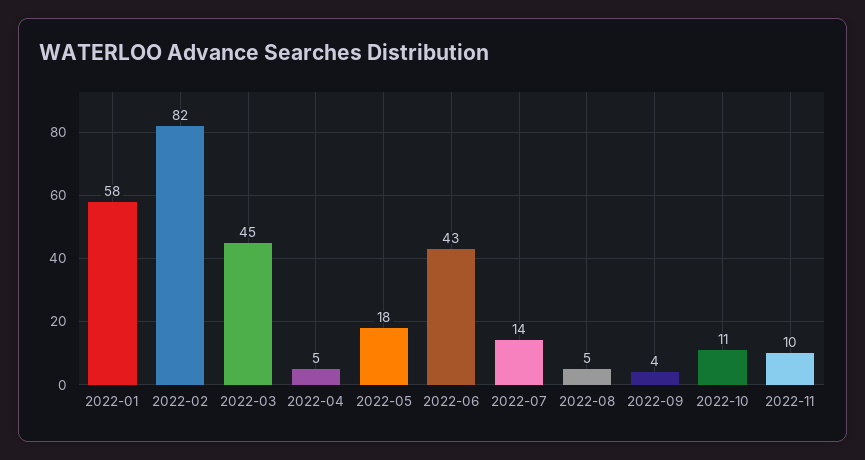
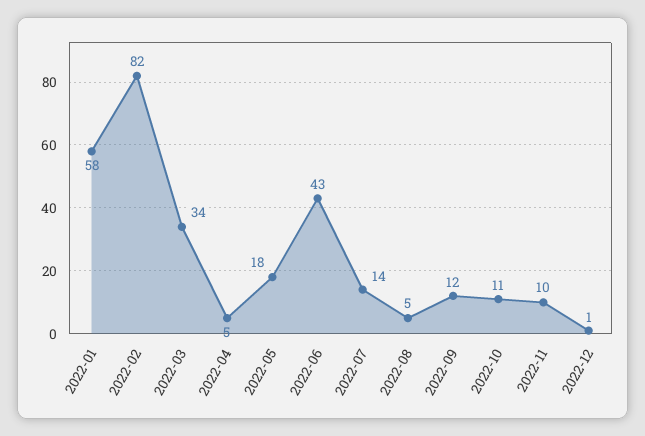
2022-03: 45 -> 34
2022-09: 4 -> 12
2022-12: none -> 1

